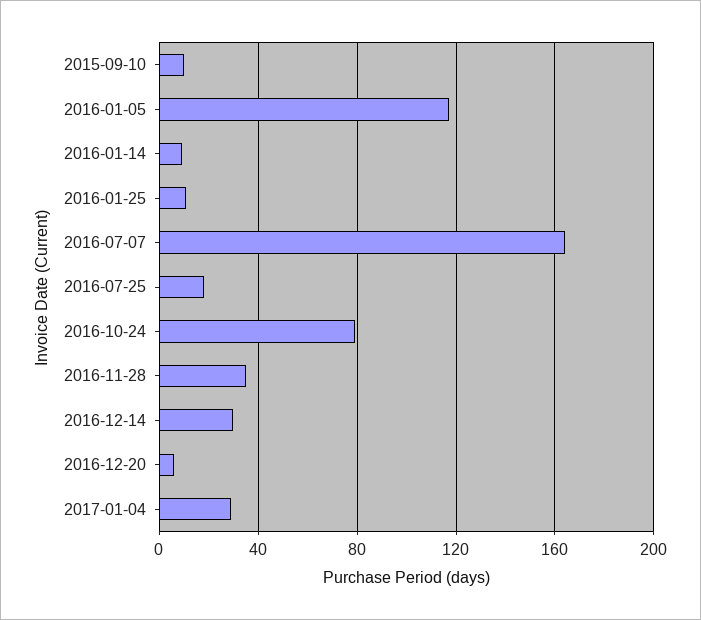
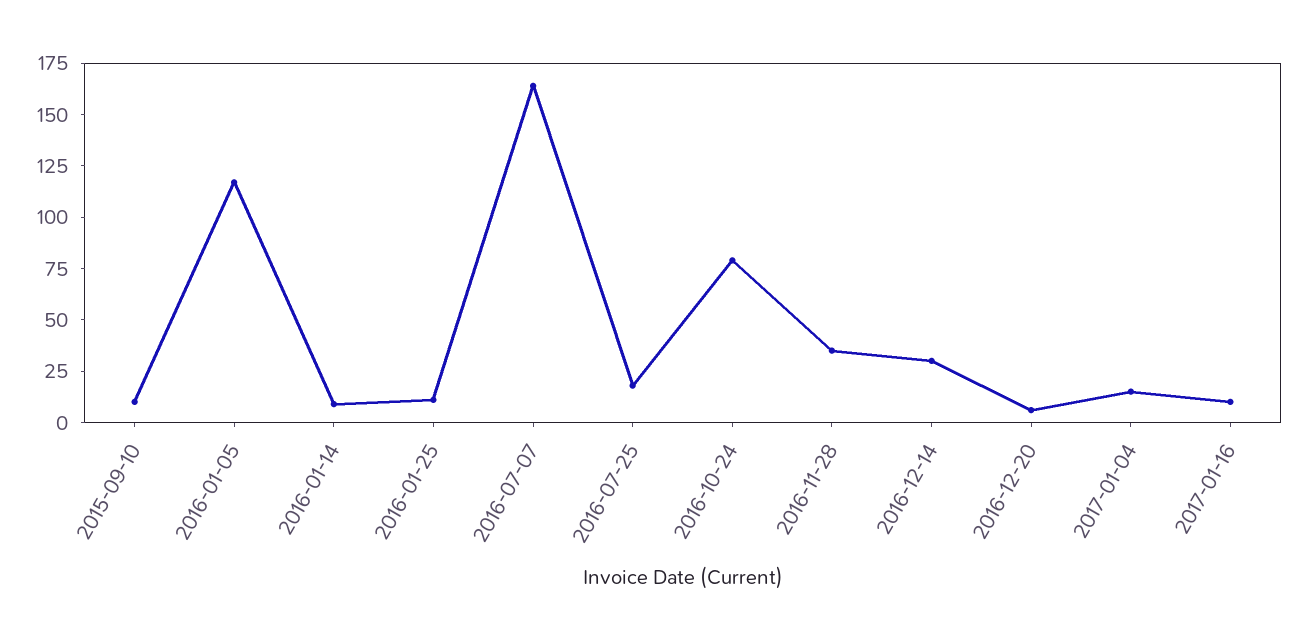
2017-01-04: 30 -> 15
2017-01-16: none -> 10

